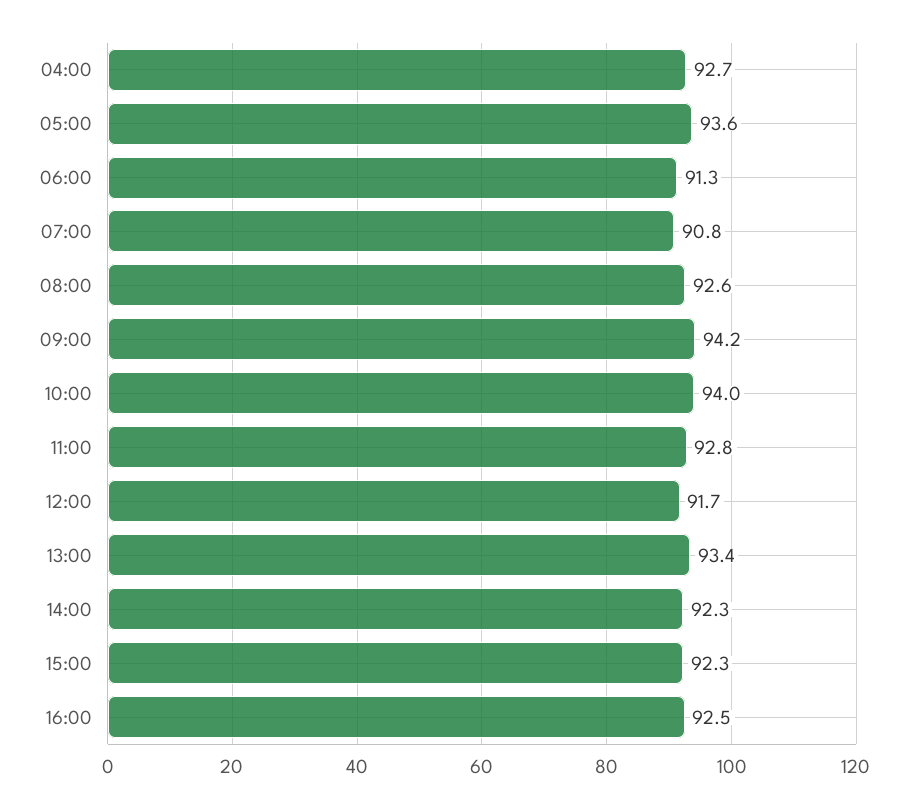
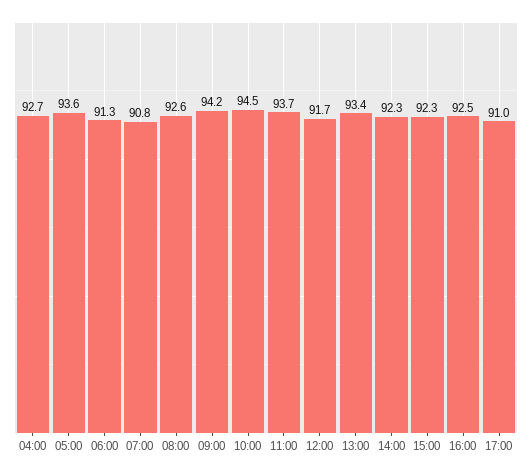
10:00: 94 -> 94.5
11:00: 92.8 -> 93.7
17:00: none -> 91

